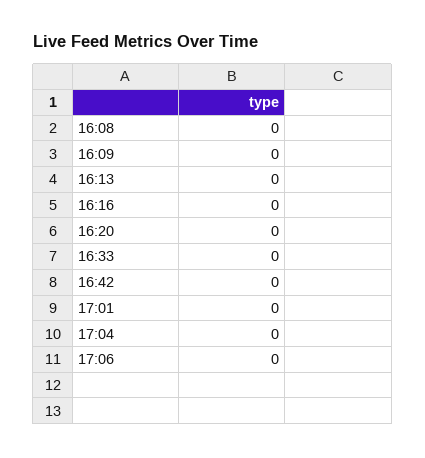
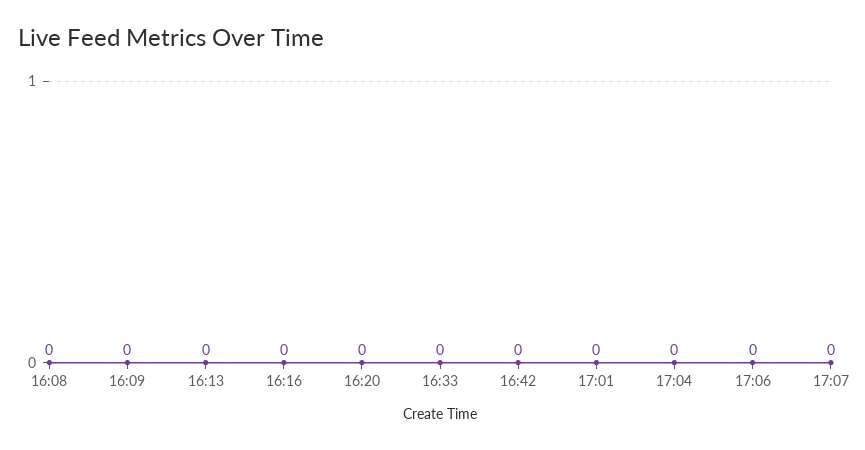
17:07: none -> 0

